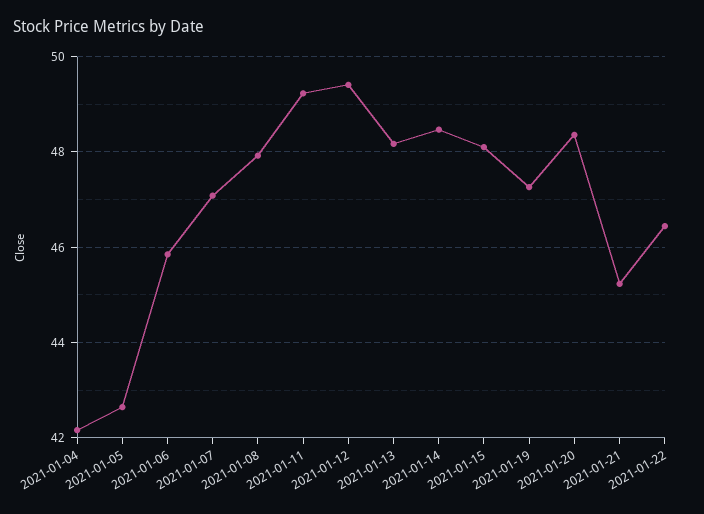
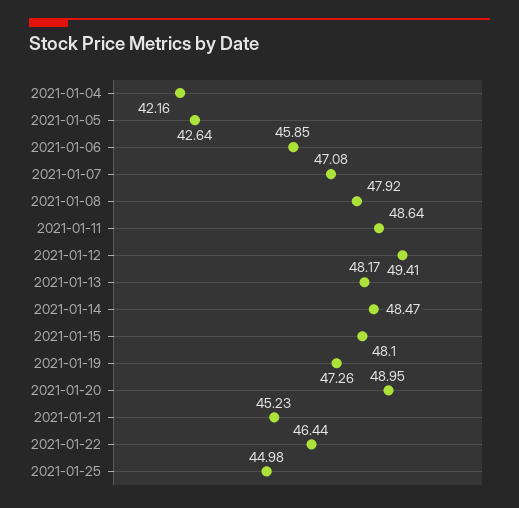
2021-01-11: 49.2 -> 48.64
2021-01-20: 48.4 -> 48.95
2021-01-25: none -> 44.98

